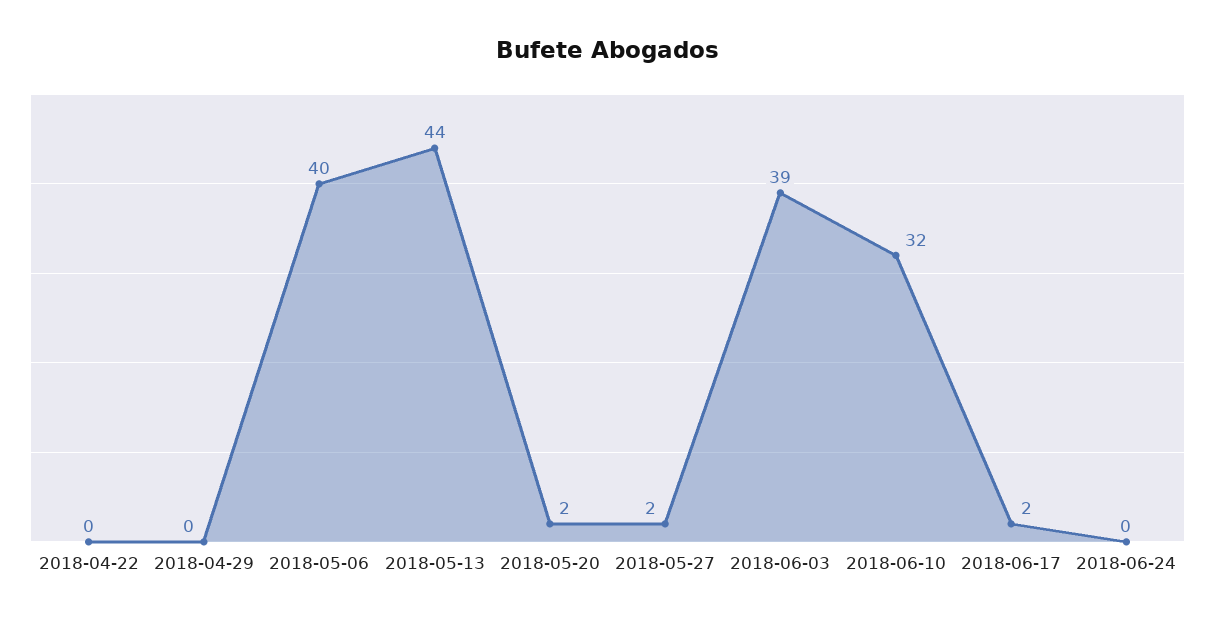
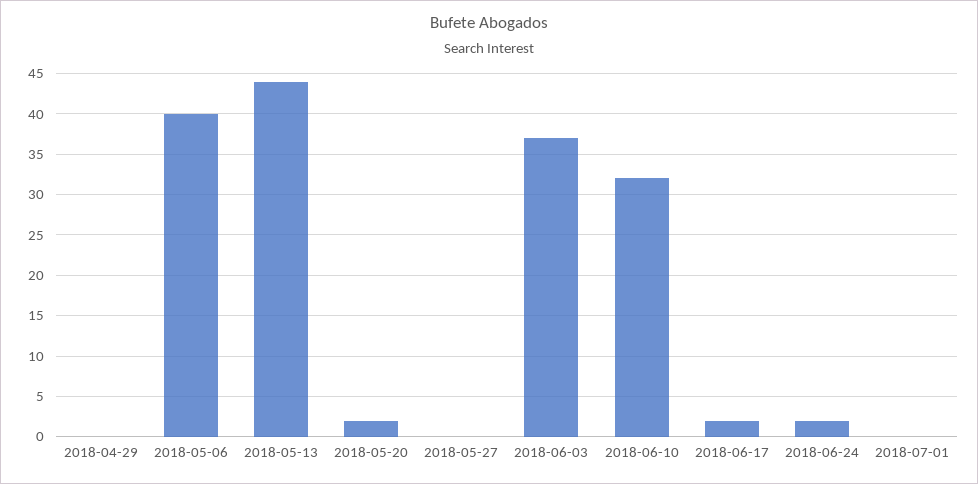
2018-04-22: 0 -> none
2018-05-27: 2 -> 0
2018-06-03: 39 -> 37
2018-06-24: 0 -> 2
2018-07-01: none -> 0

